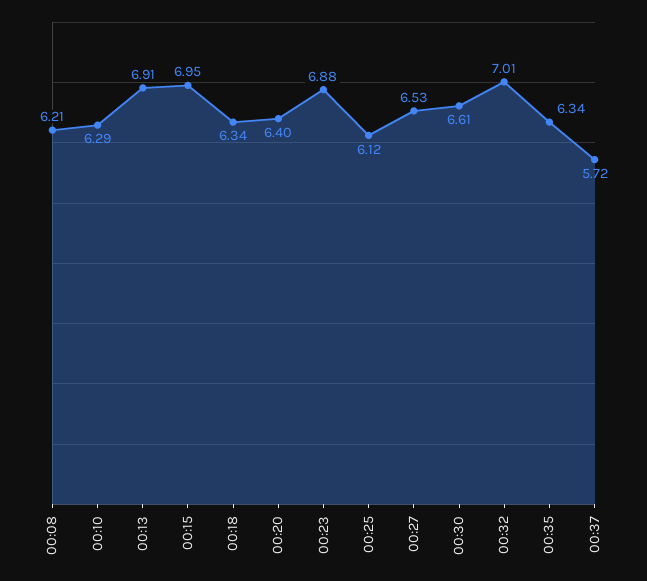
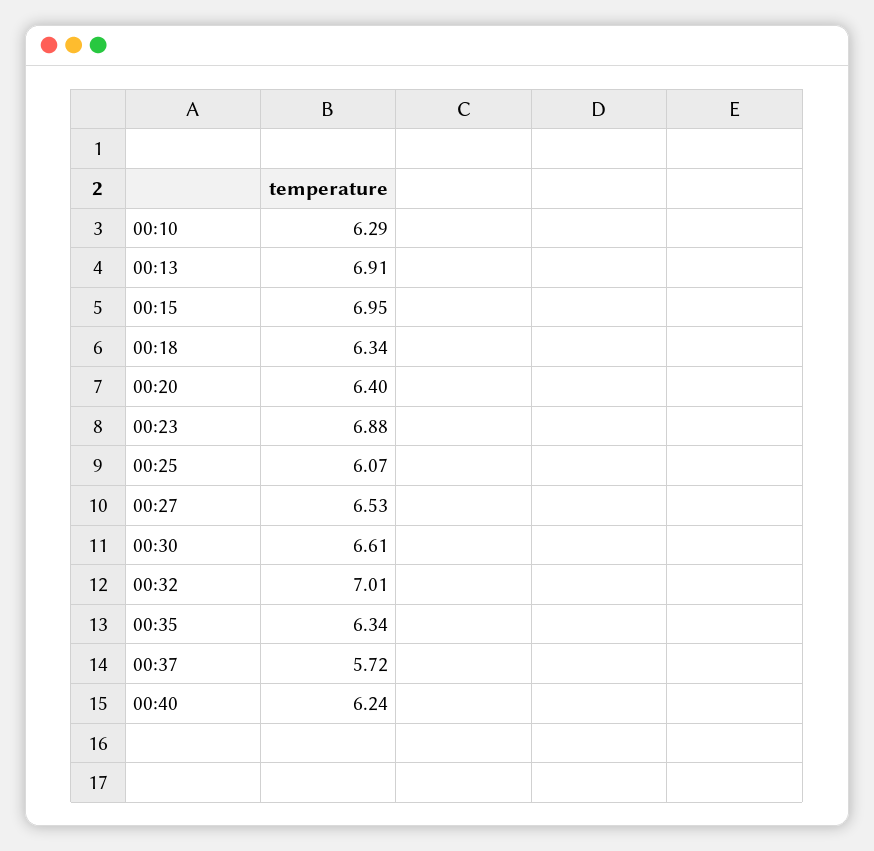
00:08: 6.21 -> none
00:25: 6.12 -> 6.07
00:40: none -> 6.24

